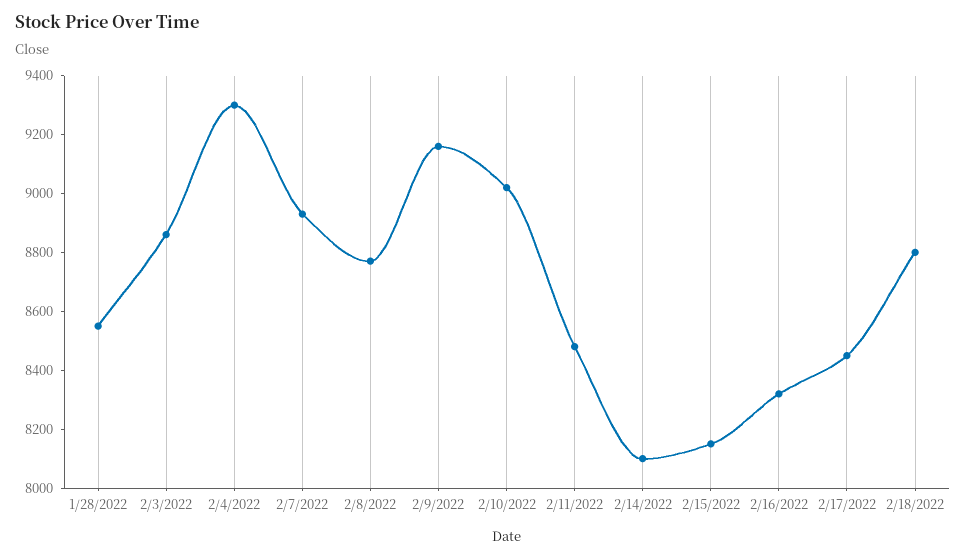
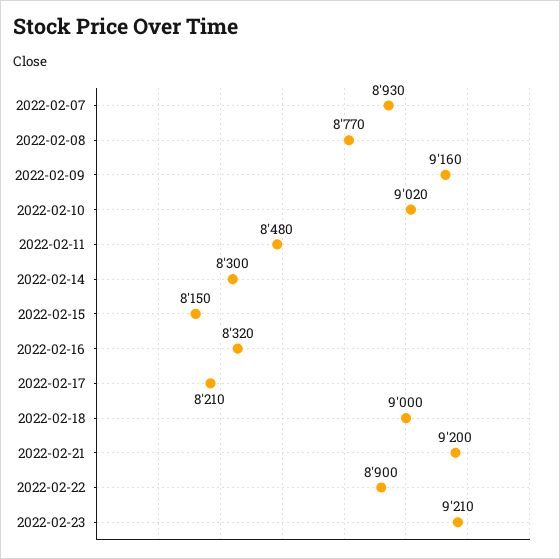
1/28/2022: 8550 -> none
2/3/2022: 8850 -> none
2/4/2022: 9300 -> none
2/14/2022: 8100 -> 8300
2/17/2022: 8450 -> 8210
2/18/2022: 8800 -> 9000
2022-02-21: none -> 9200
2022-02-22: none -> 8900
2022-02-23: none -> 9210

